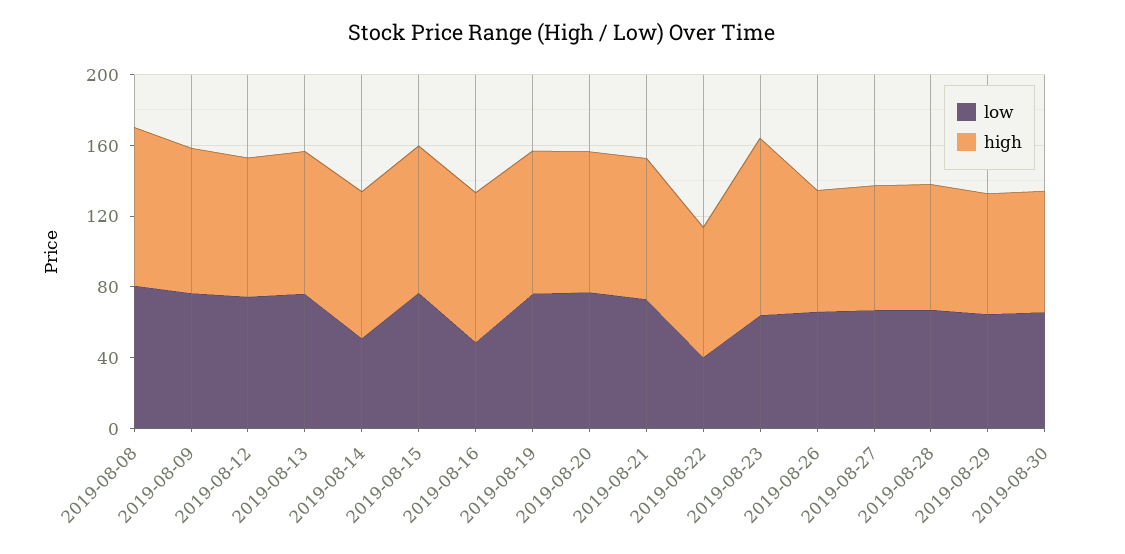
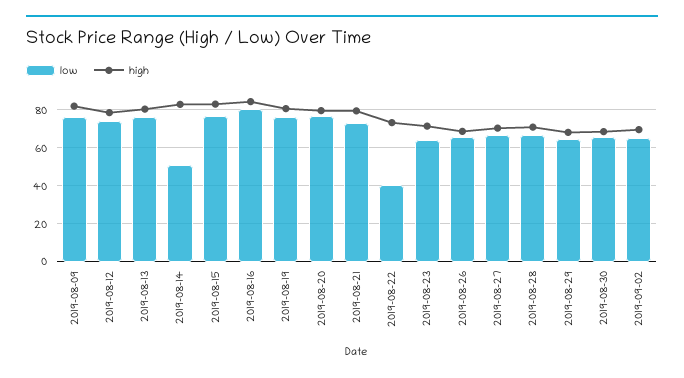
low, 2019-08-08: 80 -> none
high, 2019-08-08: 90 -> none
low, 2019-08-16: 50 -> 80
high, 2019-08-23: 100 -> 70
low, 2019-09-02: none -> 65
high, 2019-09-02: none -> 70

